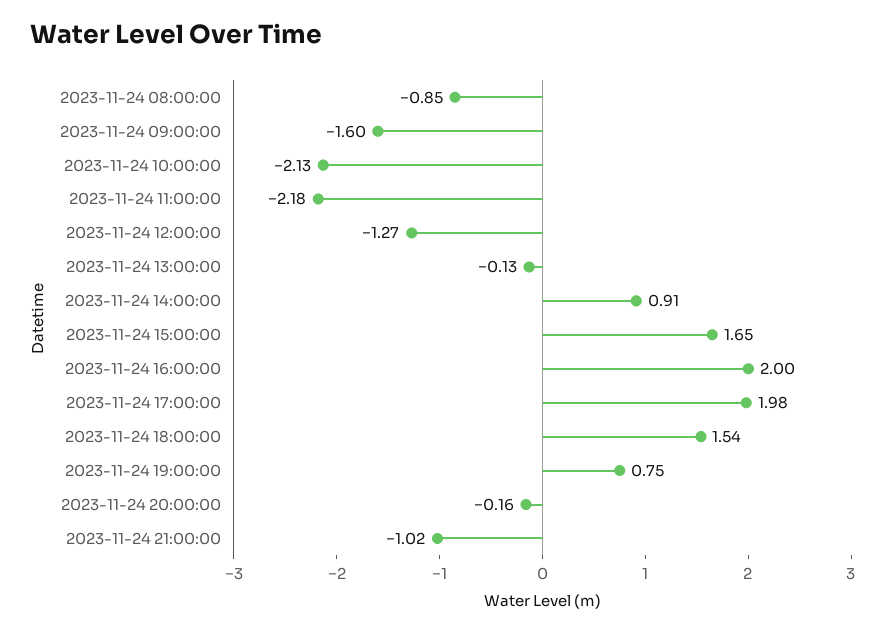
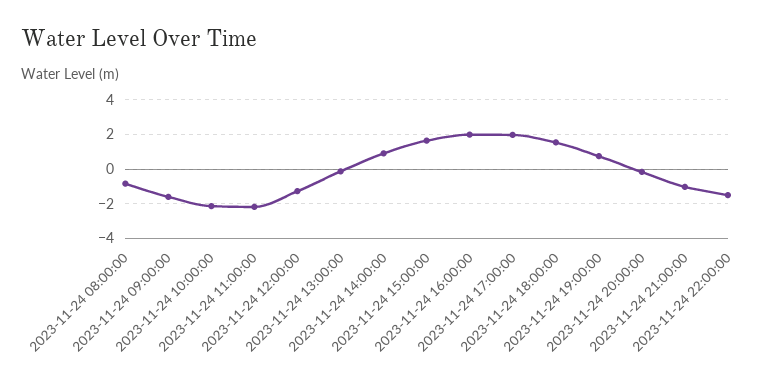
2023-11-24 22:00:00: none -> -1.5

